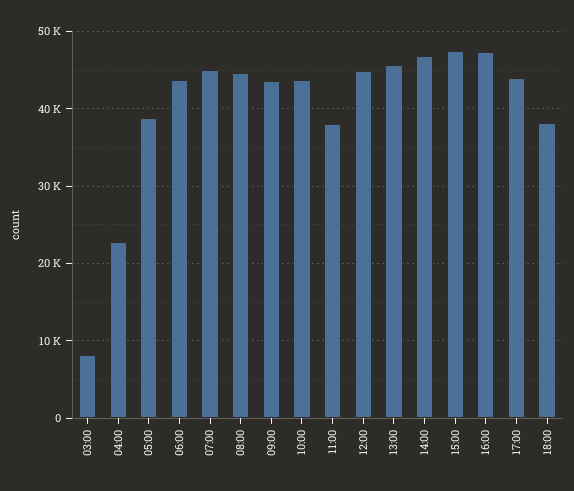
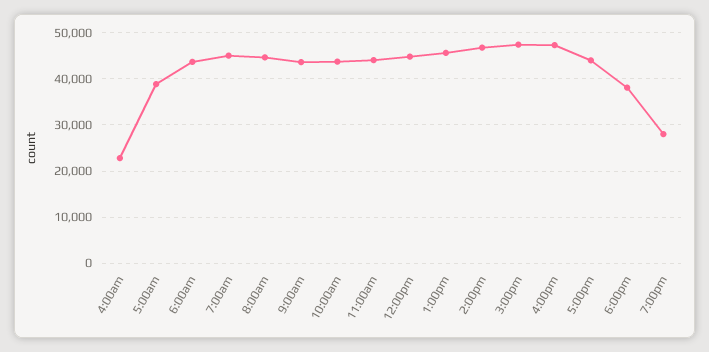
03:00: 8000 -> none
11:00: 38000 -> 44000
7:00pm: none -> 28000

